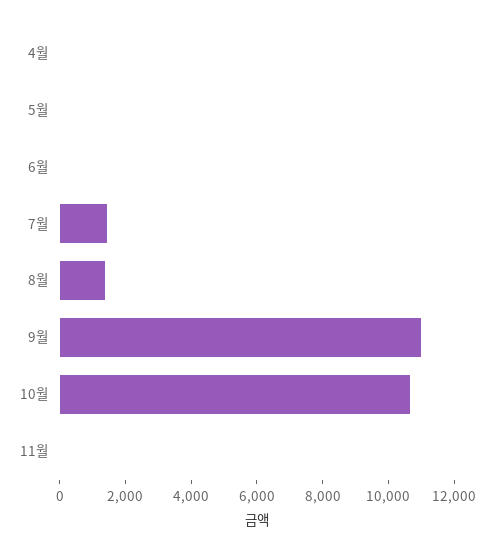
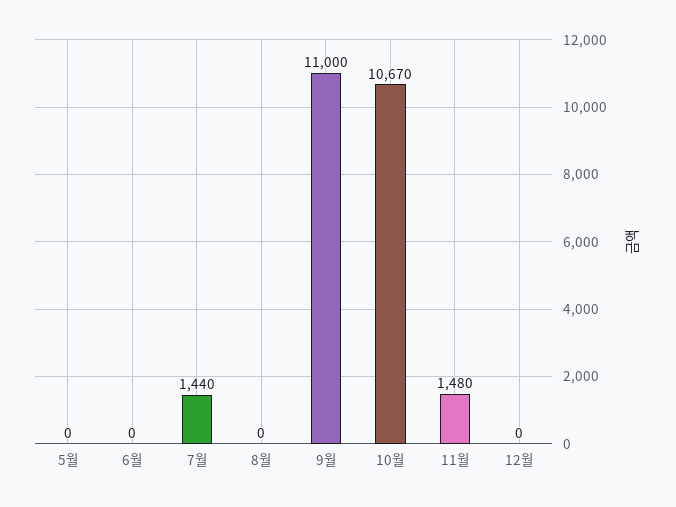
4월: 0 -> none
8월: 1500 -> 0
11월: 0 -> 1480
12월: none -> 0

